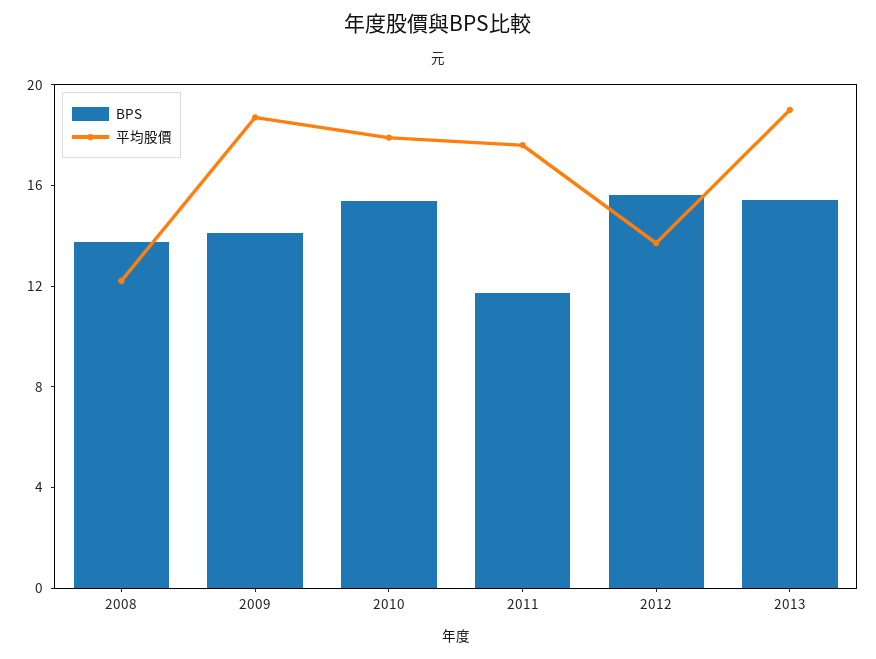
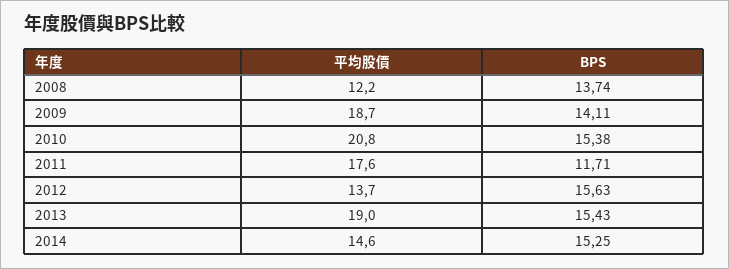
平均股價, 2010: 18 -> 20.8
平均股價, 2014: none -> 14.6
BPS, 2014: none -> 15.25

